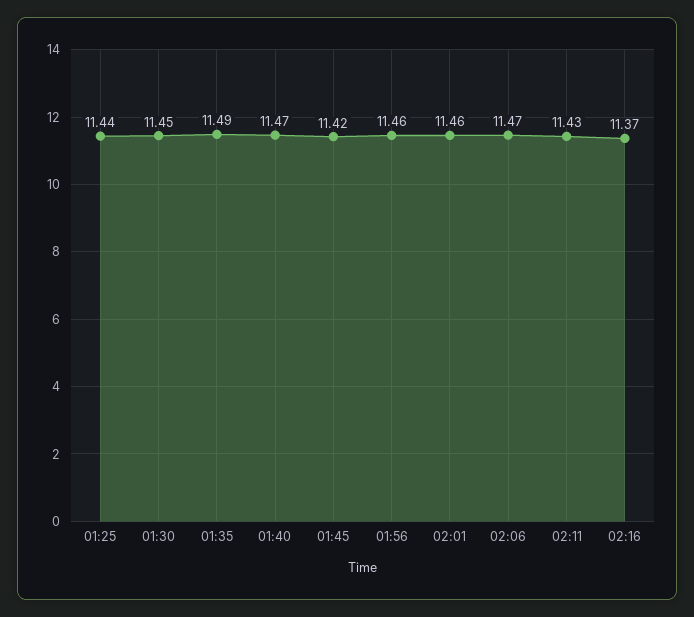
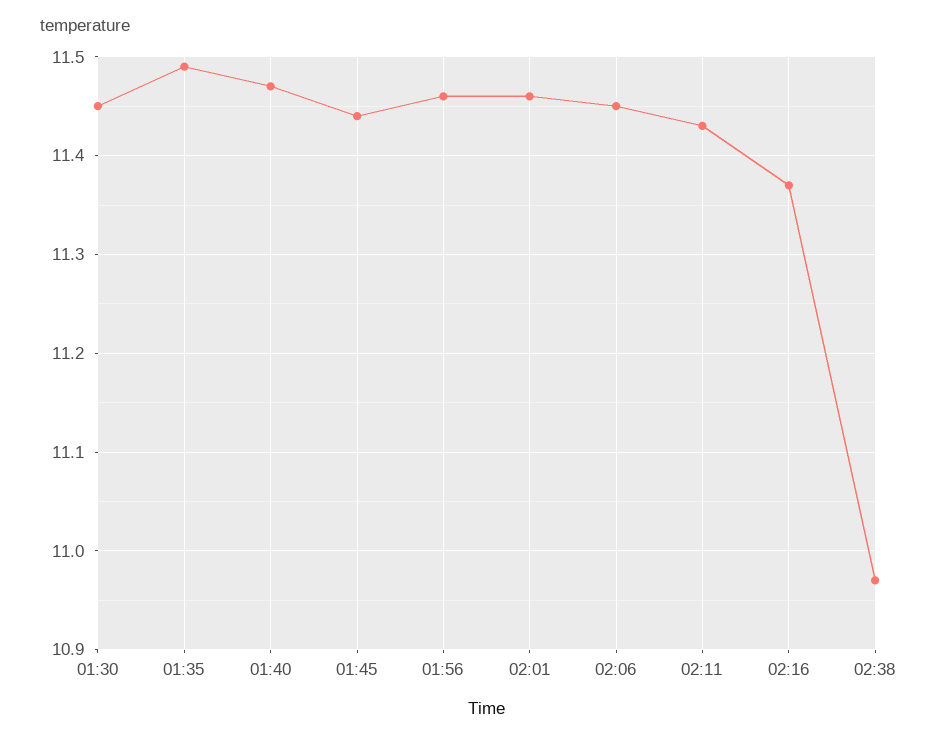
01:25: 11.44 -> none
01:45: 11.42 -> 11.44
02:06: 11.47 -> 11.45
02:38: none -> 10.97

